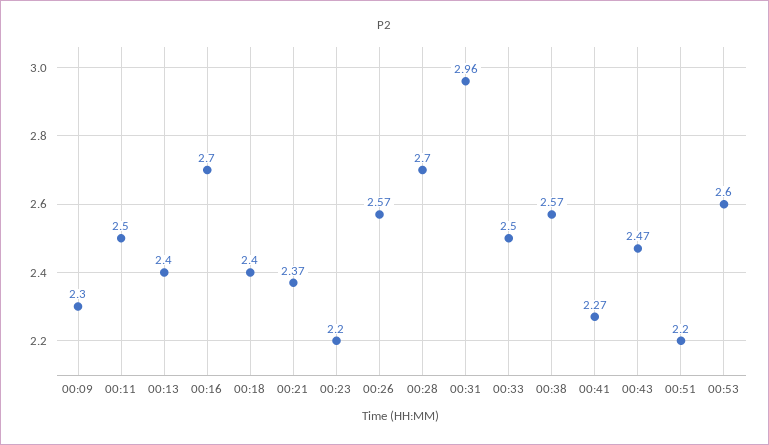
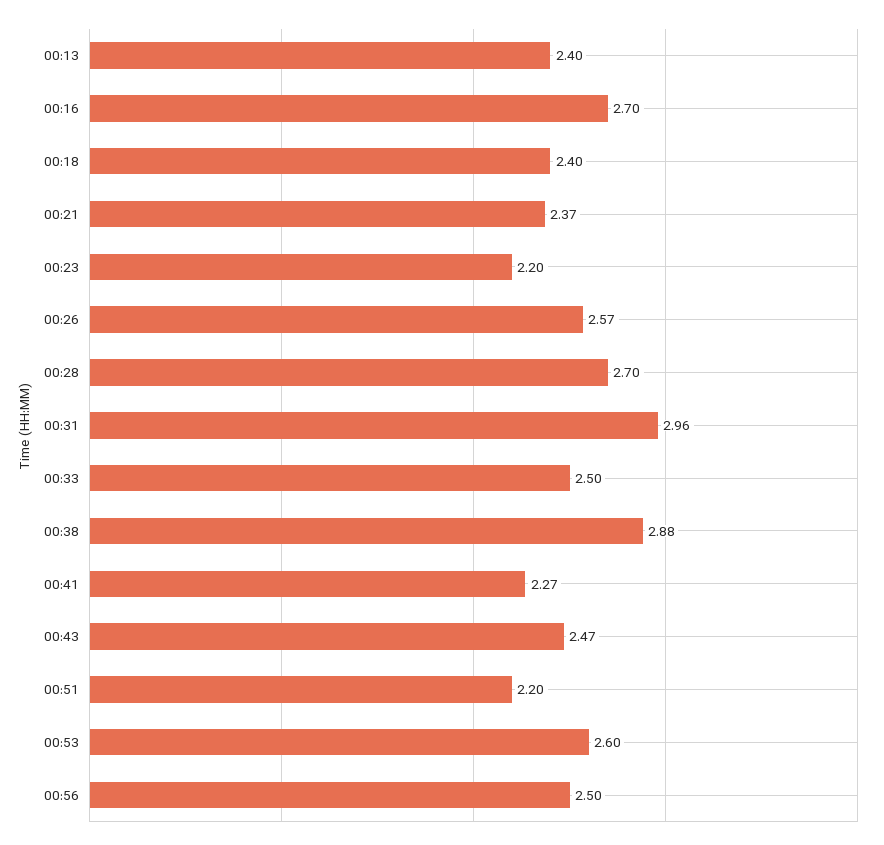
00:09: 2.3 -> none
00:11: 2.5 -> none
00:38: 2.57 -> 2.88
00:56: none -> 2.5

